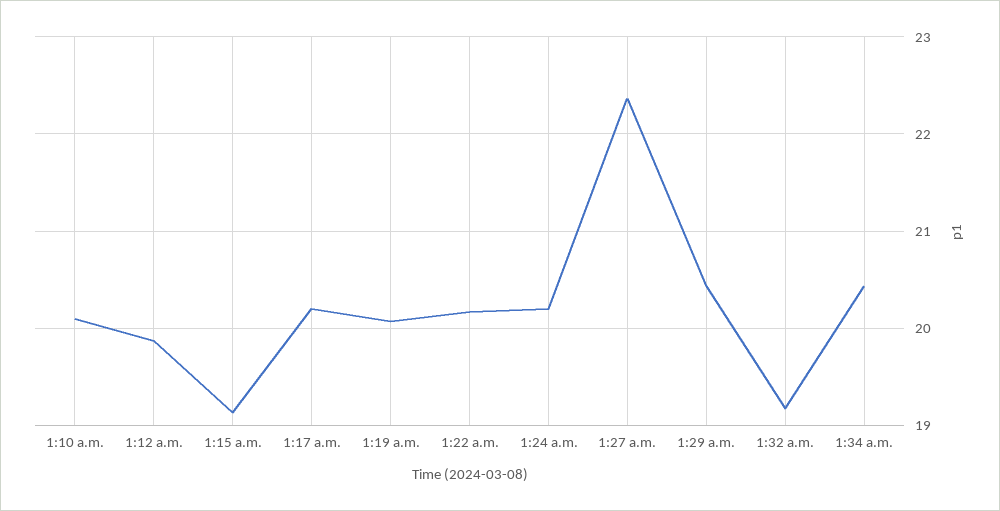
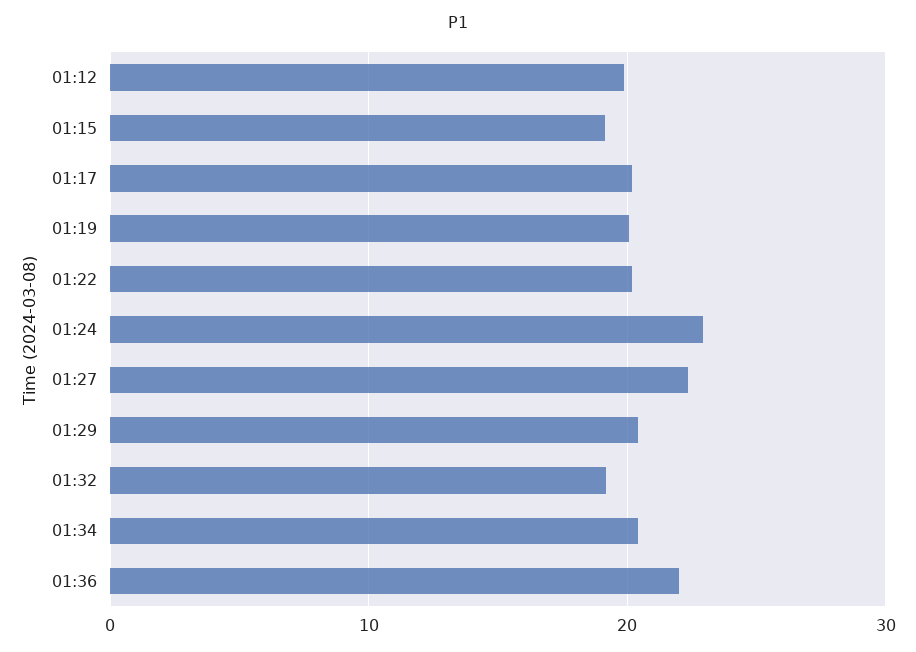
1:10 a.m.: 20.1 -> none
1:24 a.m.: 20.2 -> 23
01:36: none -> 22

